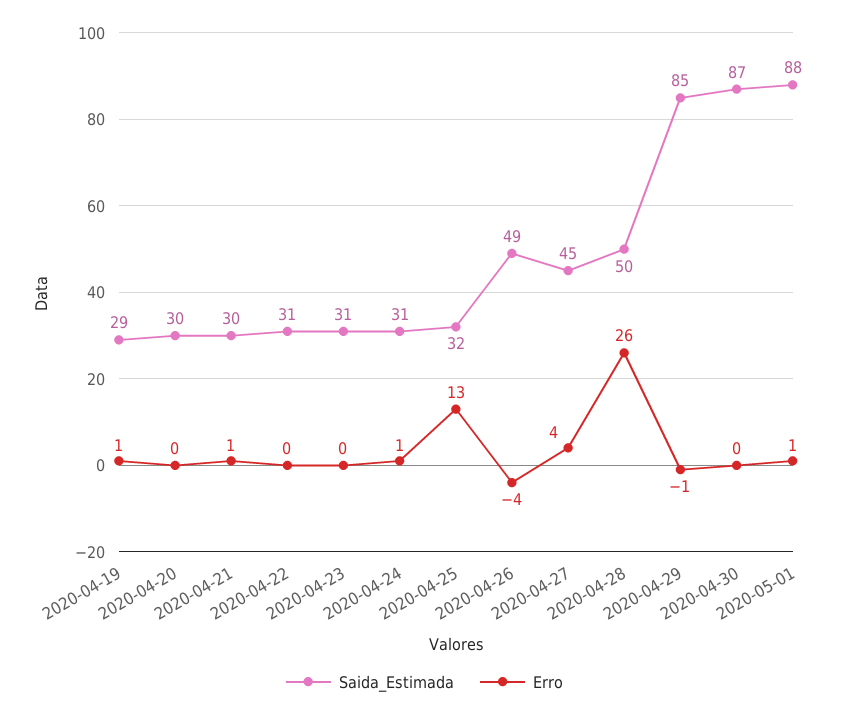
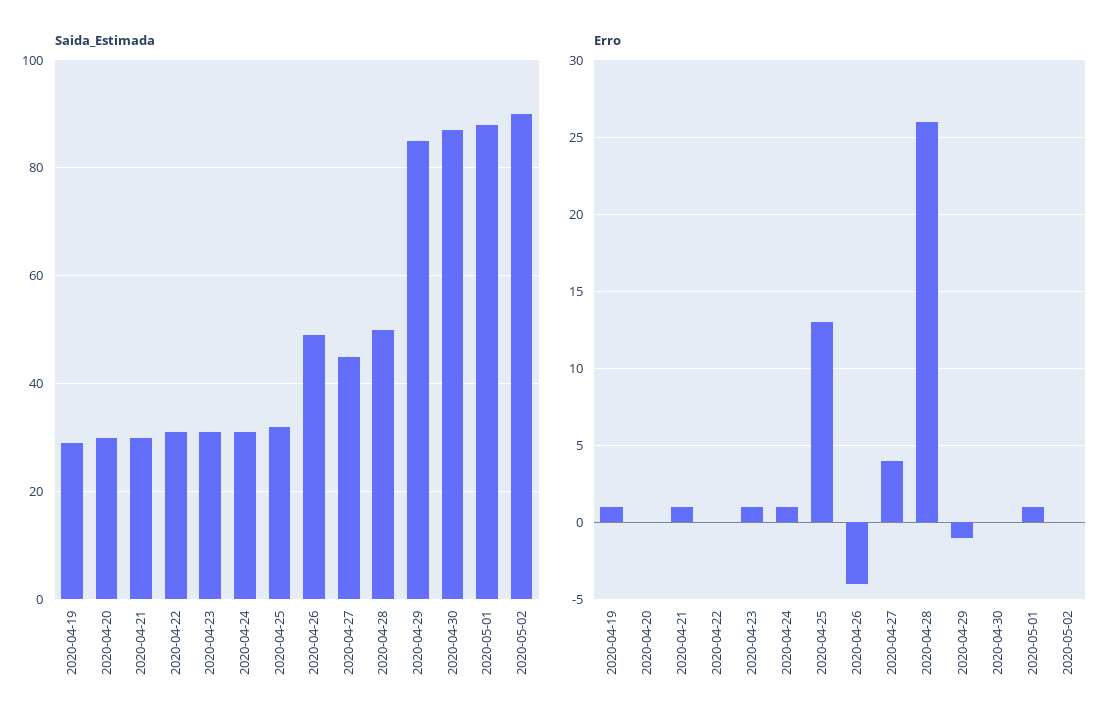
Erro, 2020-04-23: 0 -> 1
Saida_Estimada, 2020-05-02: none -> 90
Erro, 2020-05-02: none -> 0

